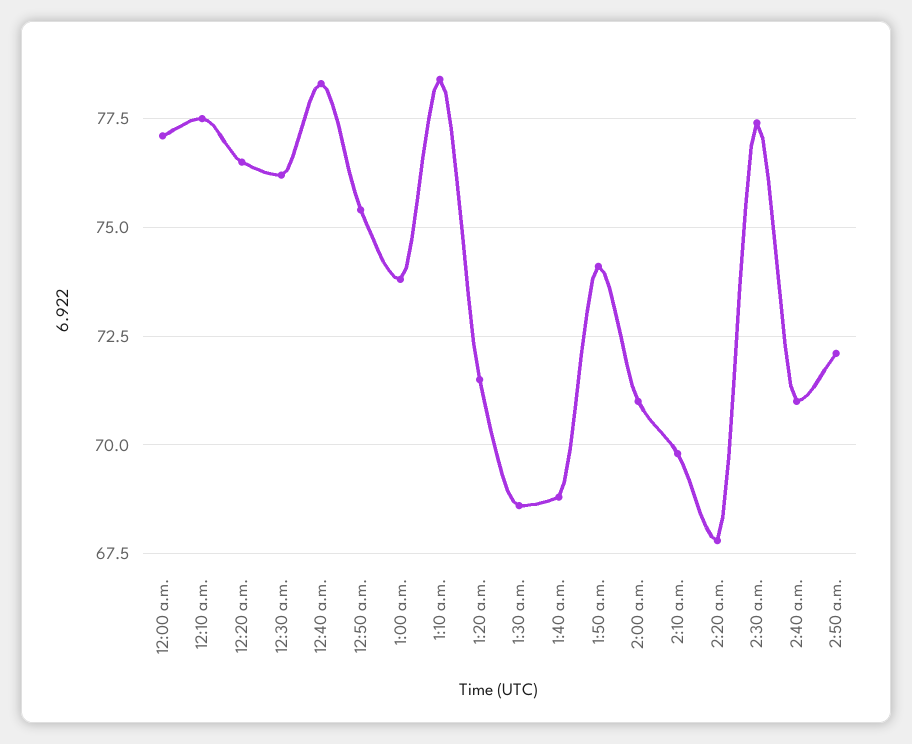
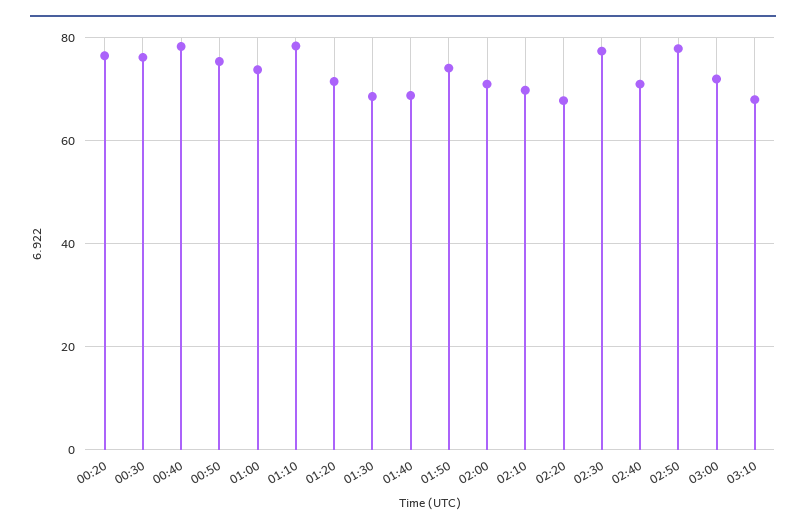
12:00 a.m.: 77 -> none
12:10 a.m.: 77.5 -> none
2:50 a.m.: 72 -> 78
03:00: none -> 72
03:10: none -> 68

